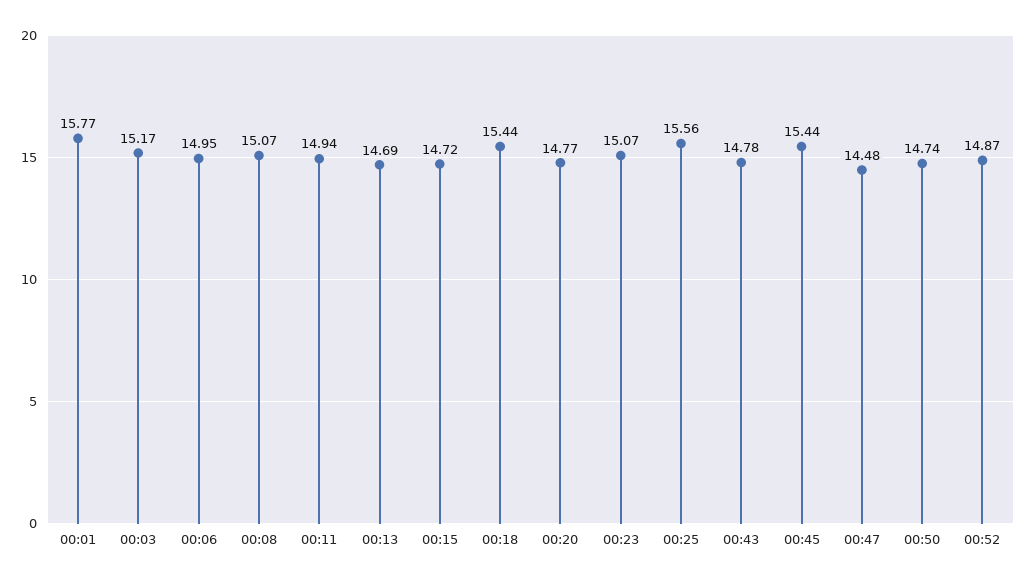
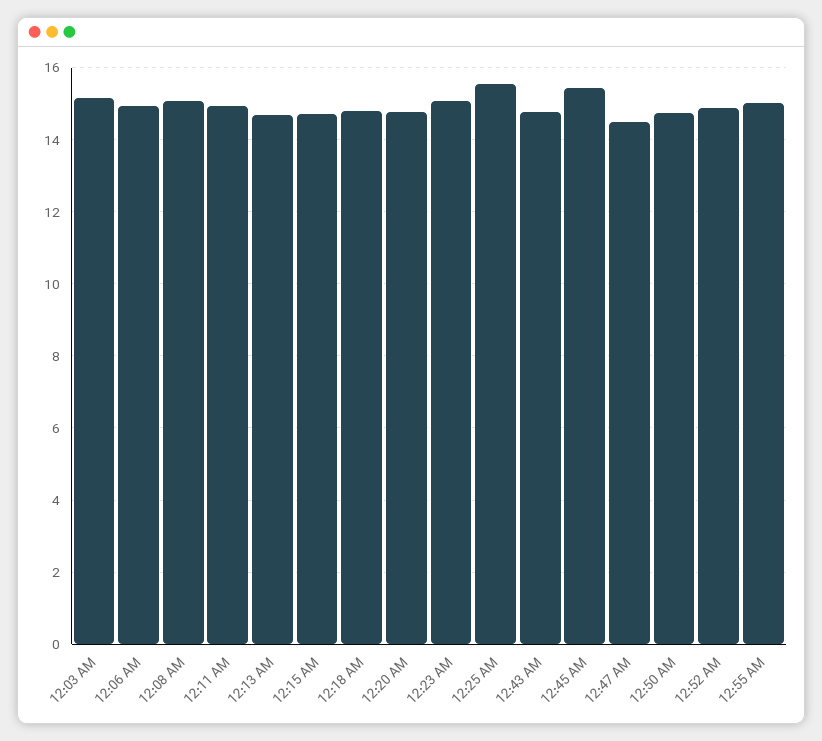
00:01: 15.77 -> none
00:18: 15.44 -> 14.8
12:55 AM: none -> 15

